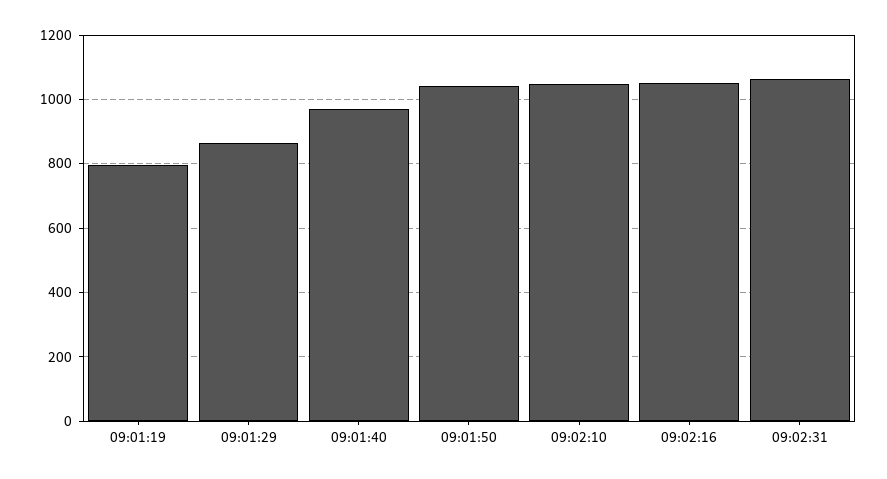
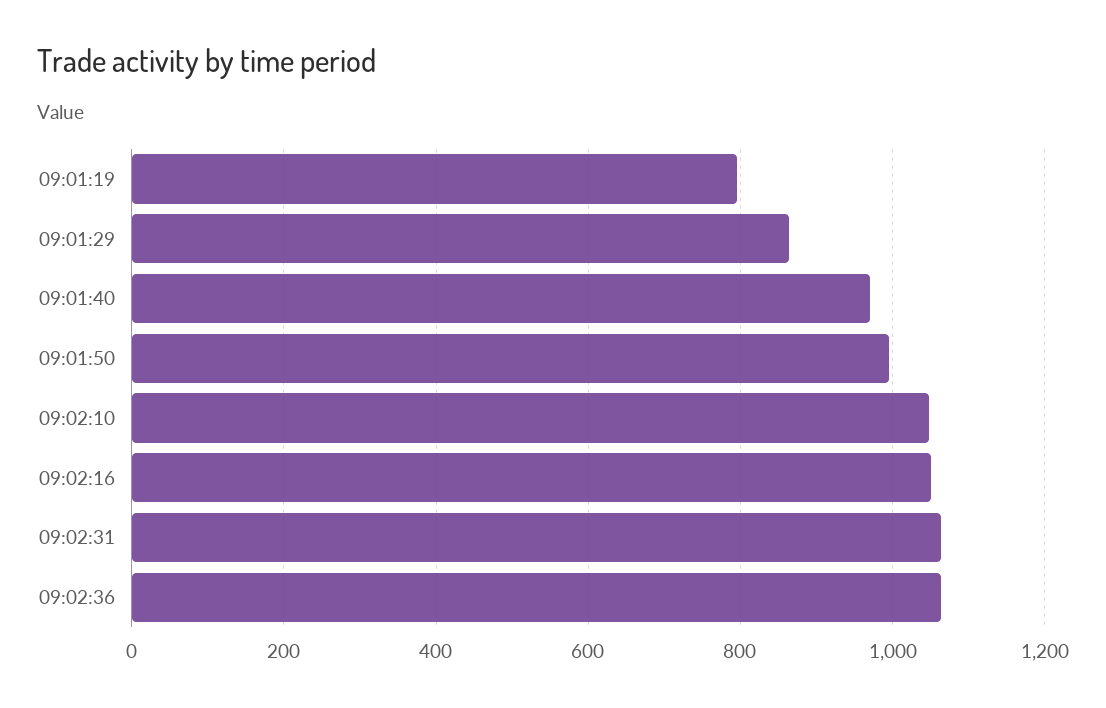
09:01:50: 1040 -> 1000
09:02:36: none -> 1060

